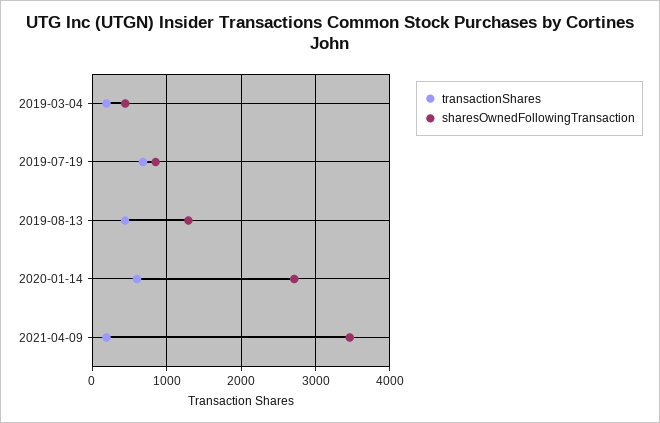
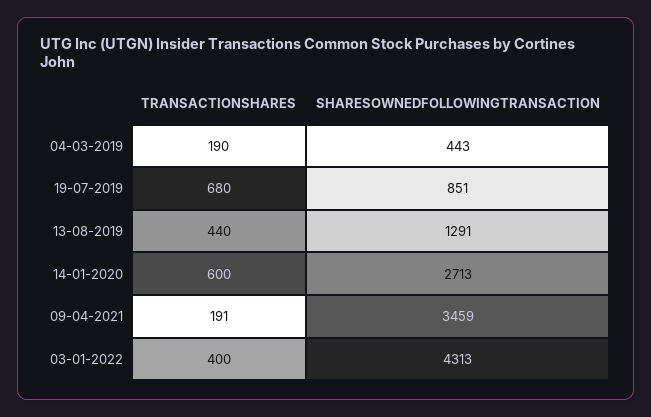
transactionShares, 03-01-2022: none -> 400
sharesOwnedFollowingTransaction, 03-01-2022: none -> 4313

